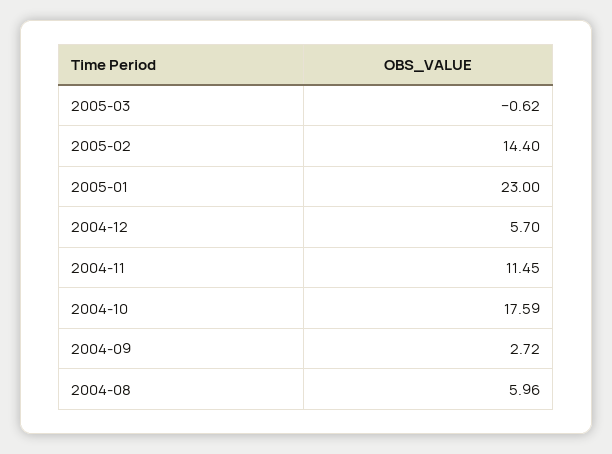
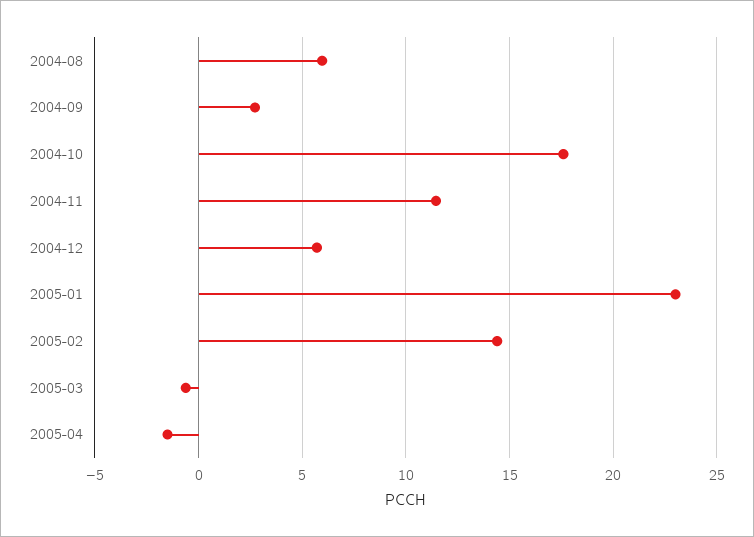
2005-04: none -> -1.5

